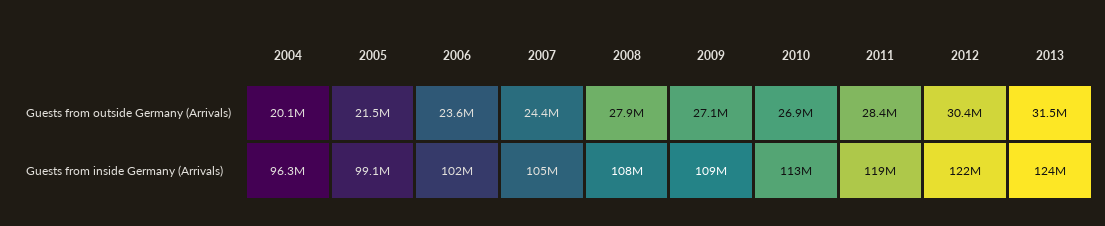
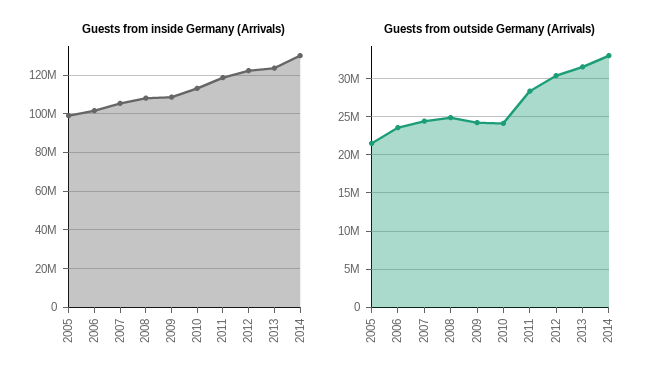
Guests from outside Germany (Arrivals), 2004: 20100000 -> none
Guests from outside Germany (Arrivals), 2008: 27900000 -> 25000000
Guests from outside Germany (Arrivals), 2009: 27100000 -> 24000000
Guests from outside Germany (Arrivals), 2010: 26900000 -> 24000000
Guests from inside Germany (Arrivals), 2004: 96300000 -> none
Guests from inside Germany (Arrivals), 2014: none -> 130000000
Guests from outside Germany (Arrivals), 2014: none -> 33000000

